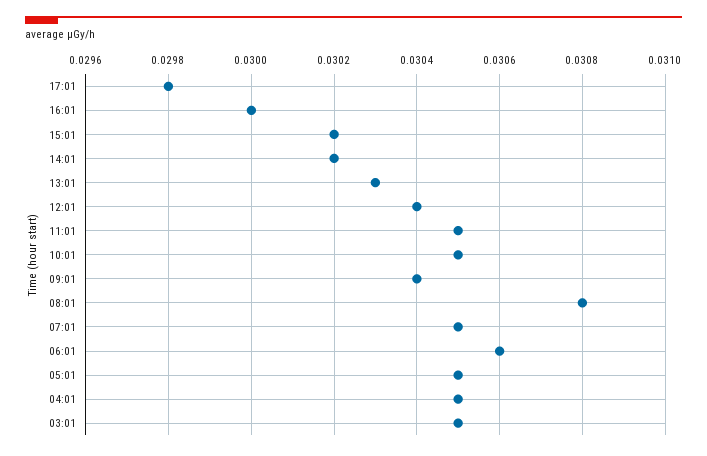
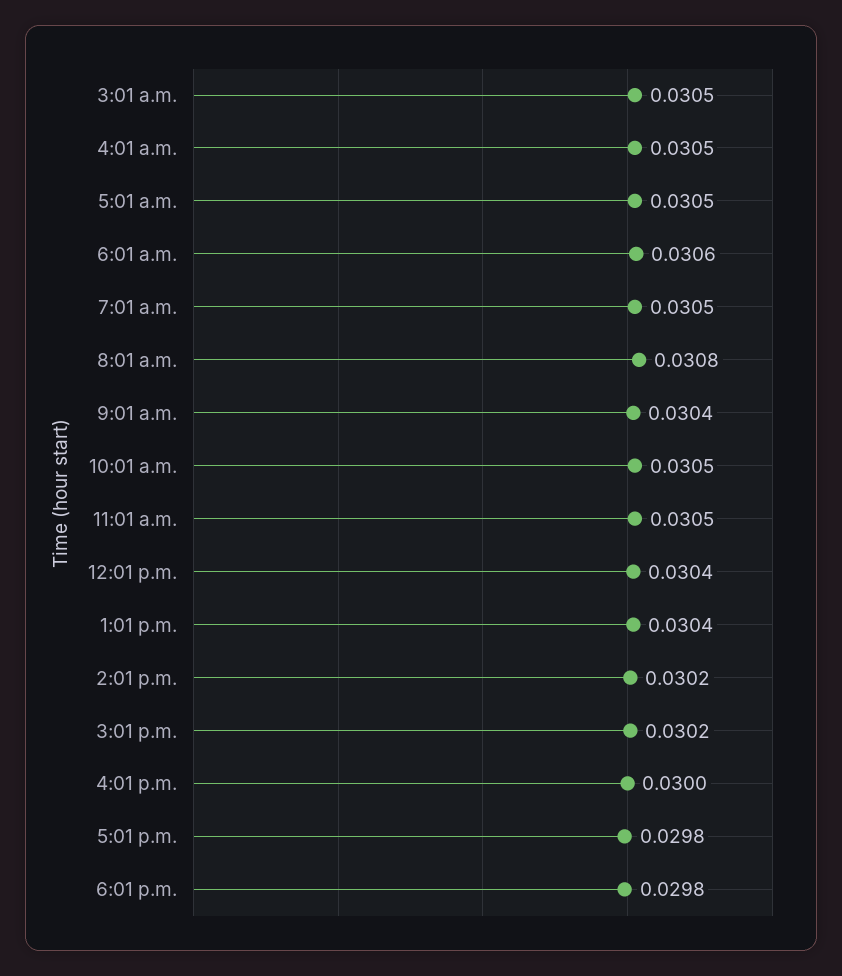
13:01: 0.0303 -> 0.0304
6:01 p.m.: none -> 0.0298

